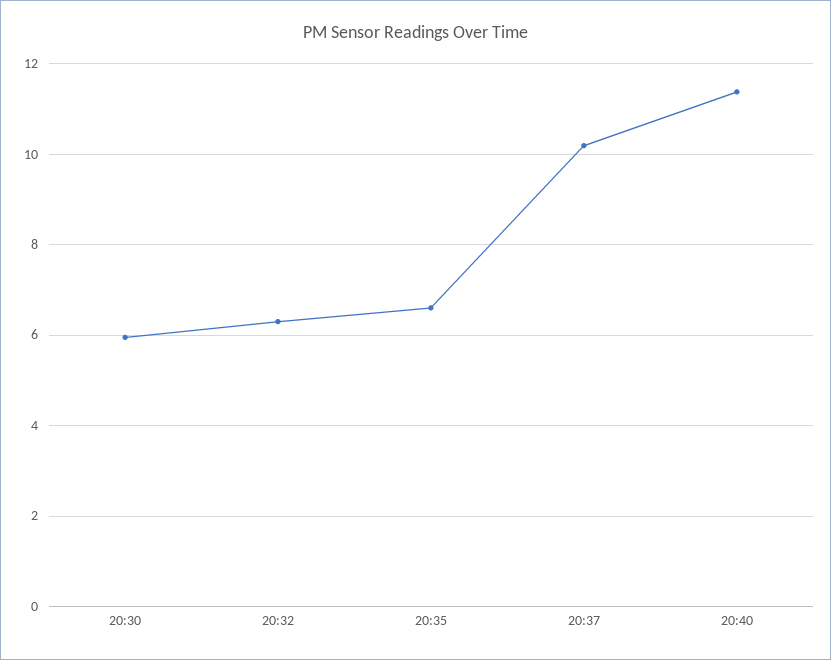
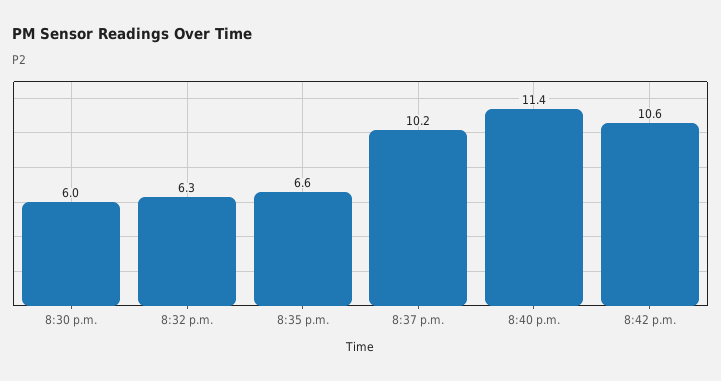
8:42 p.m.: none -> 10.6

